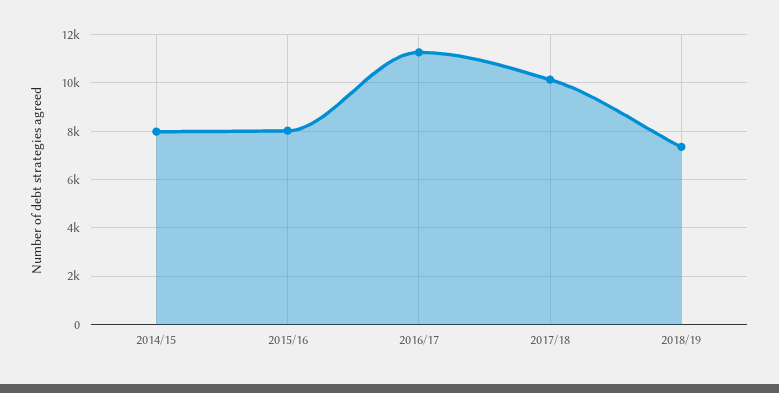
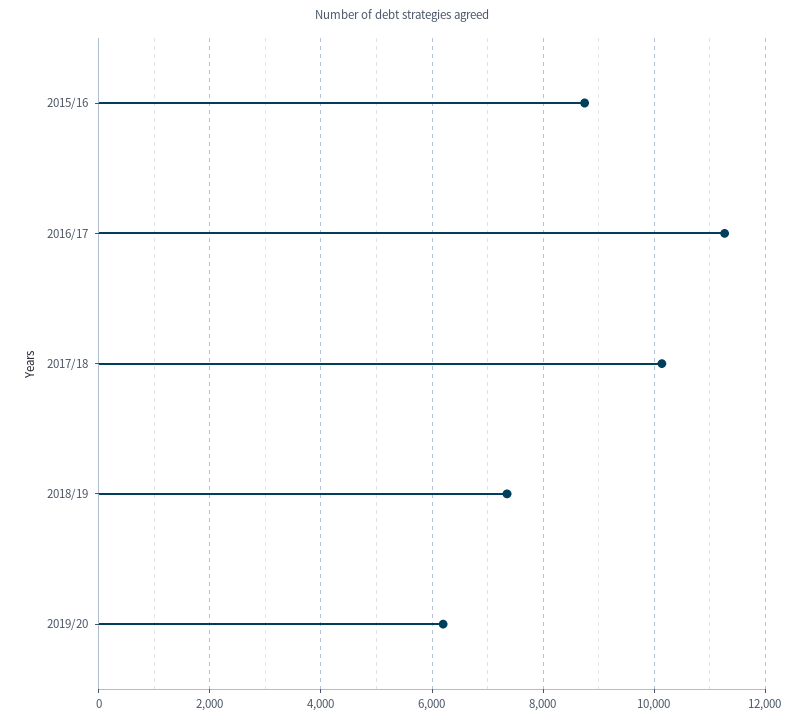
2014/15: 8000 -> none
2015/16: 8000 -> 8800
2019/20: none -> 6200

